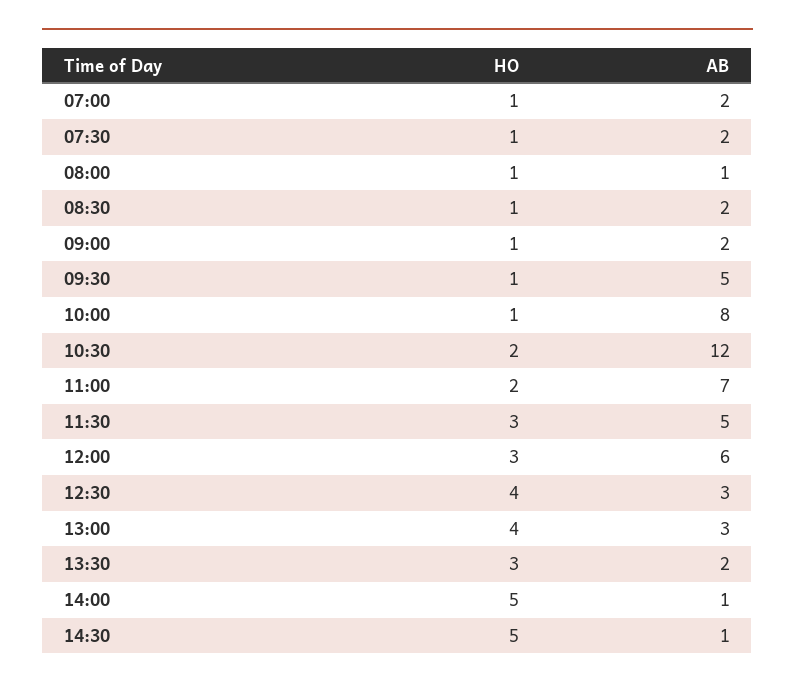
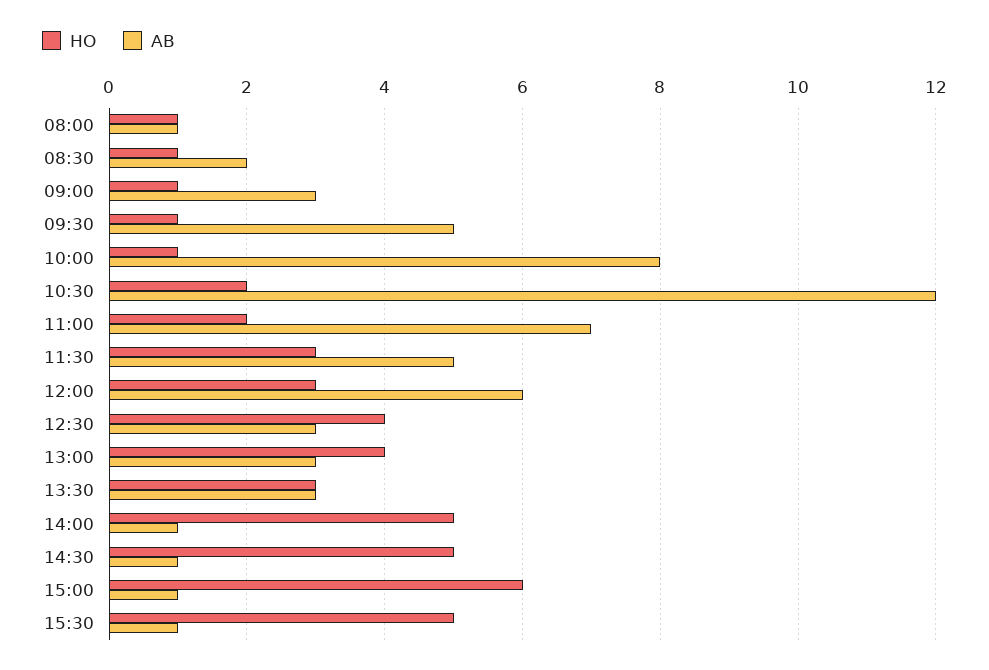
HO, 07:00: 1 -> none
AB, 07:00: 2 -> none
HO, 07:30: 1 -> none
AB, 07:30: 2 -> none
AB, 09:00: 2 -> 3
AB, 13:30: 2 -> 3
HO, 15:00: none -> 6
AB, 15:00: none -> 1
HO, 15:30: none -> 5
AB, 15:30: none -> 1

